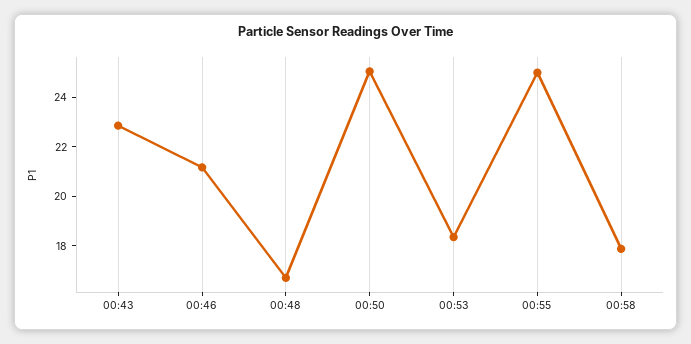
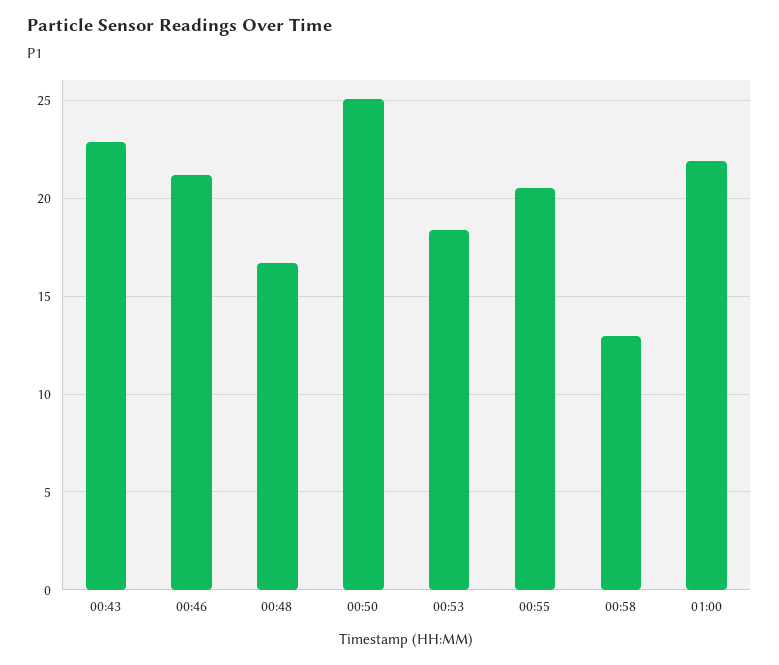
00:55: 25 -> 20.5
00:58: 18 -> 13
01:00: none -> 22

